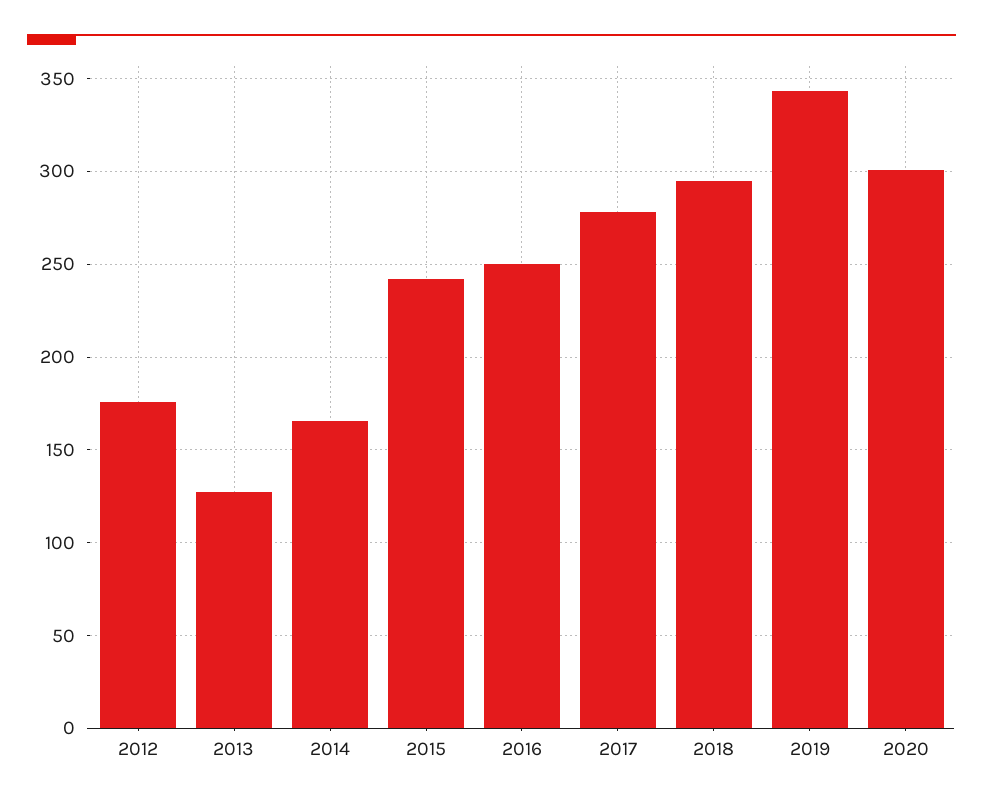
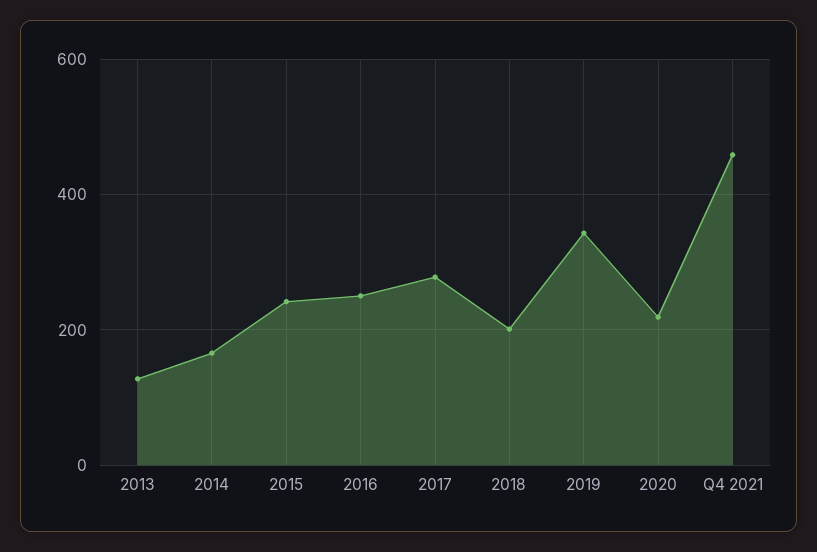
2012: 175 -> none
2018: 295 -> 200
2020: 300 -> 220
Q4 2021: none -> 460

